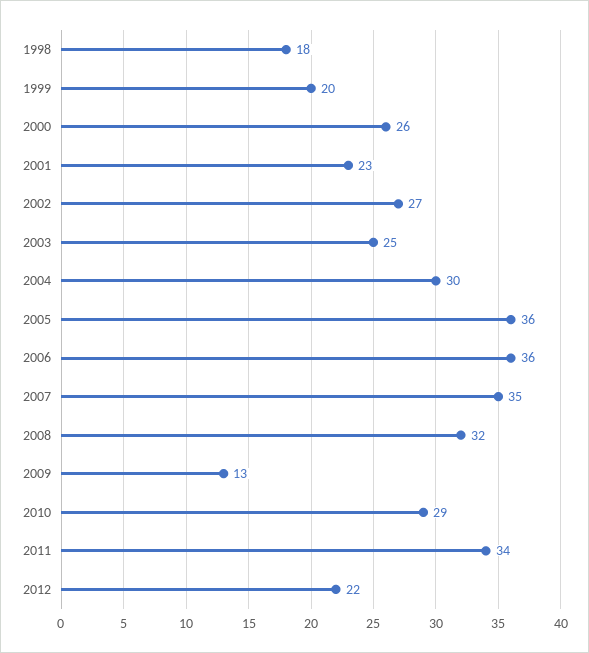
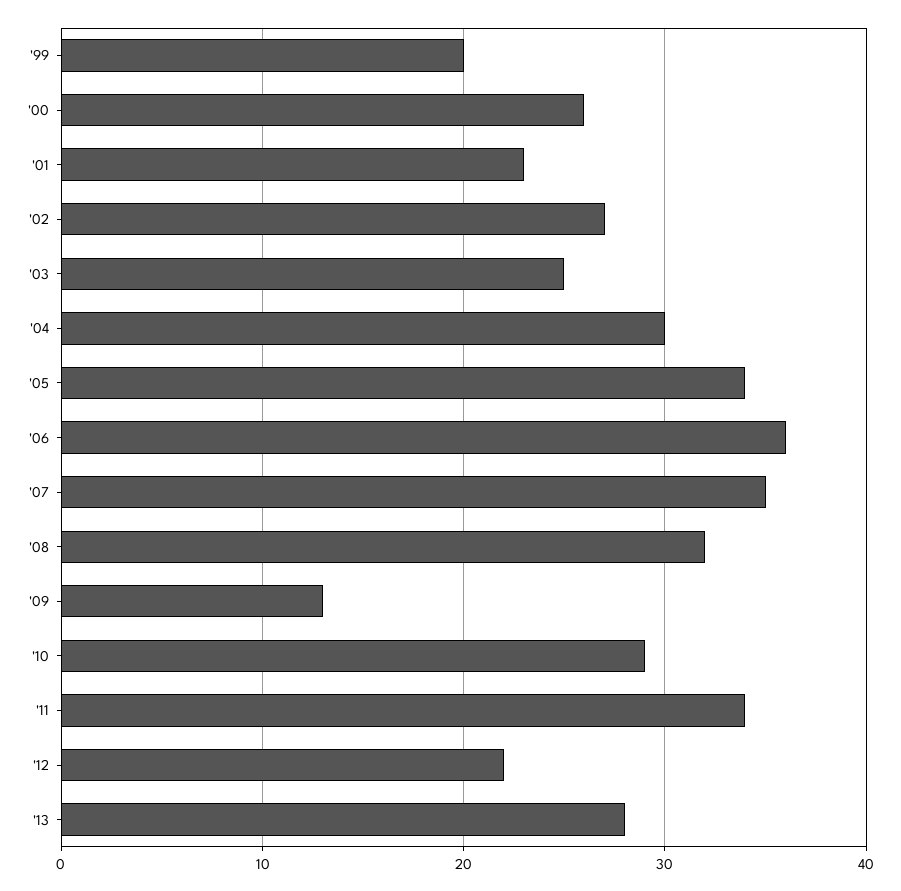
1998: 18 -> none
2005: 36 -> 34
'13: none -> 28

